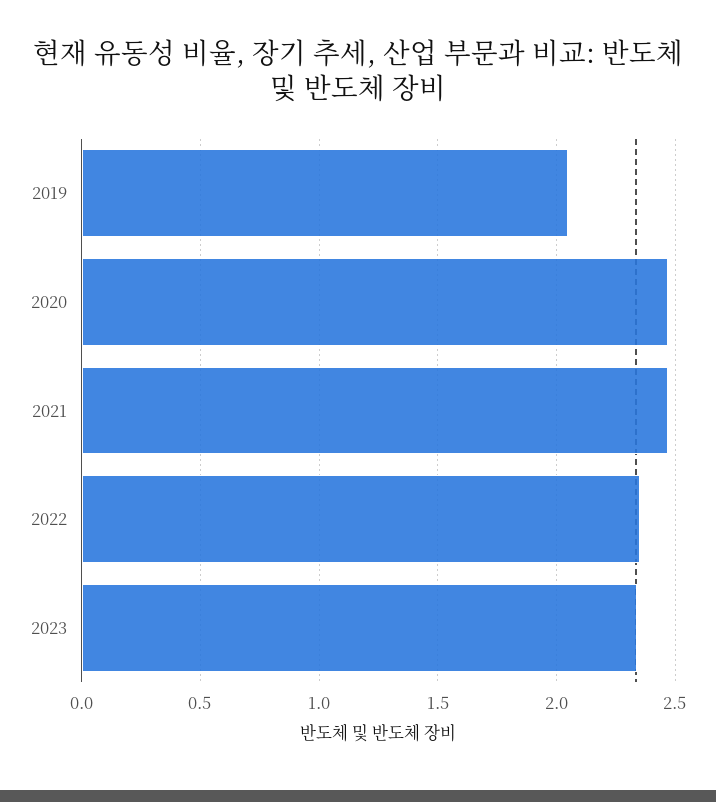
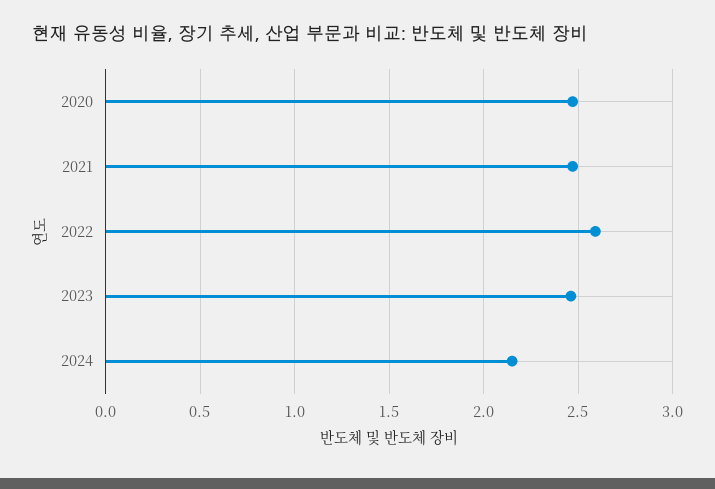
2019: 2.05 -> none
2022: 2.35 -> 2.6
2023: 2.35 -> 2.45
2024: none -> 2.15

